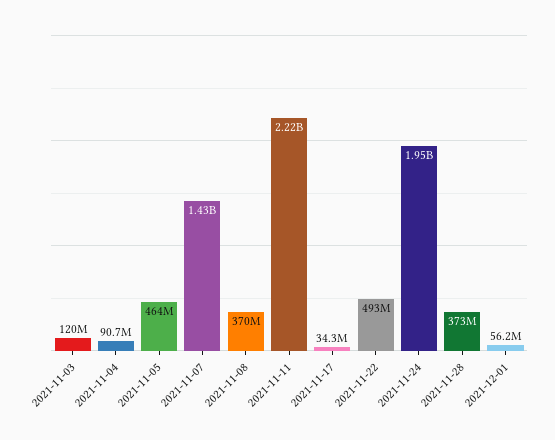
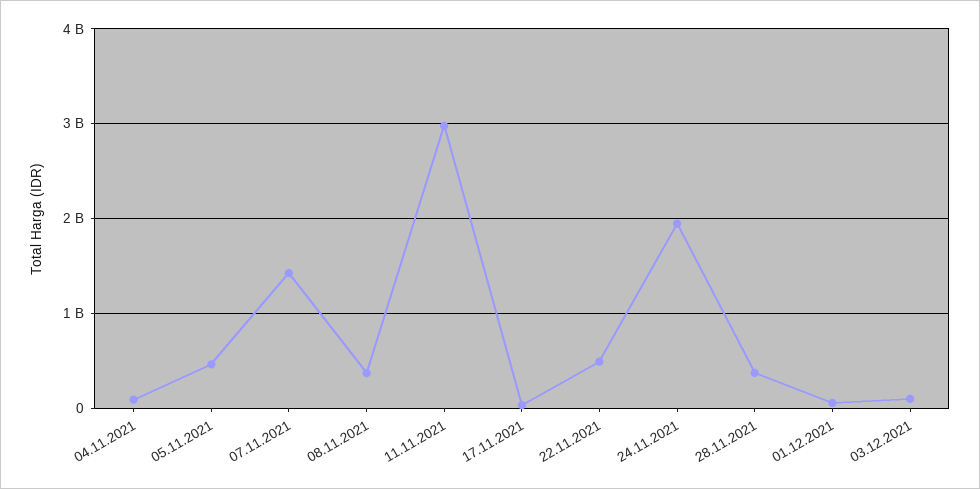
2021-11-03: 120000000 -> none
2021-11-11: 2220000000 -> 3000000000
03.12.2021: none -> 100000000

